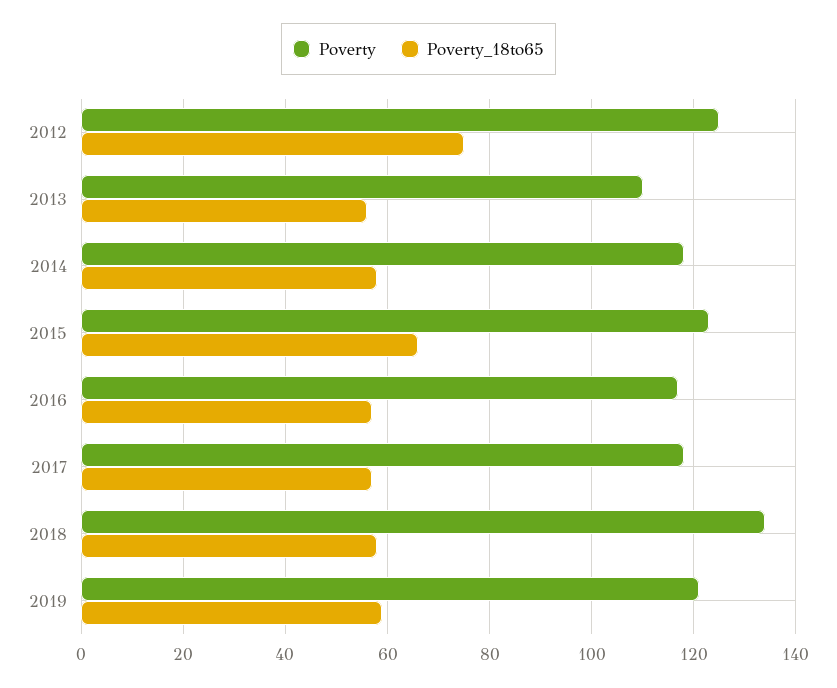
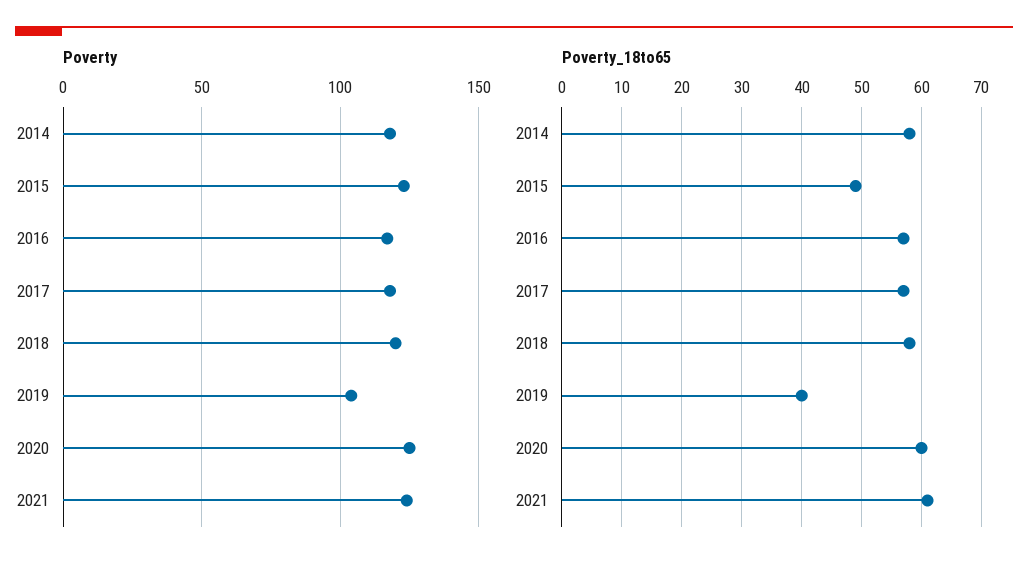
Poverty, 2012: 125 -> none
Poverty_18to65, 2012: 75 -> none
Poverty, 2013: 110 -> none
Poverty_18to65, 2013: 55 -> none
Poverty_18to65, 2015: 65 -> 50
Poverty, 2018: 135 -> 120
Poverty, 2019: 120 -> 105
Poverty_18to65, 2019: 60 -> 40
Poverty, 2020: none -> 125
Poverty, 2021: none -> 125
Poverty_18to65, 2020: none -> 60
Poverty_18to65, 2021: none -> 60

